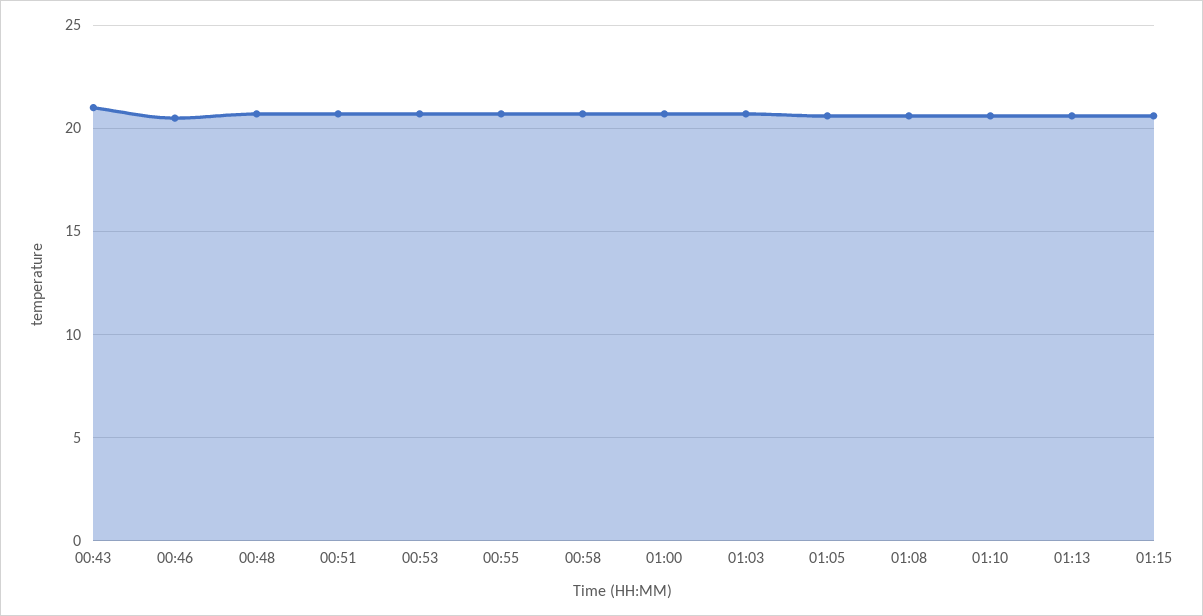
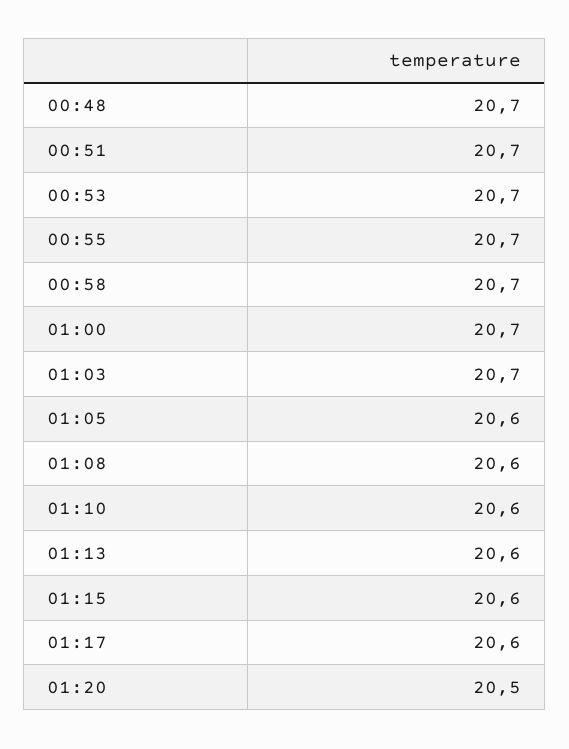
00:43: 21 -> none
00:46: 20.5 -> none
01:17: none -> 20.6
01:20: none -> 20.5

